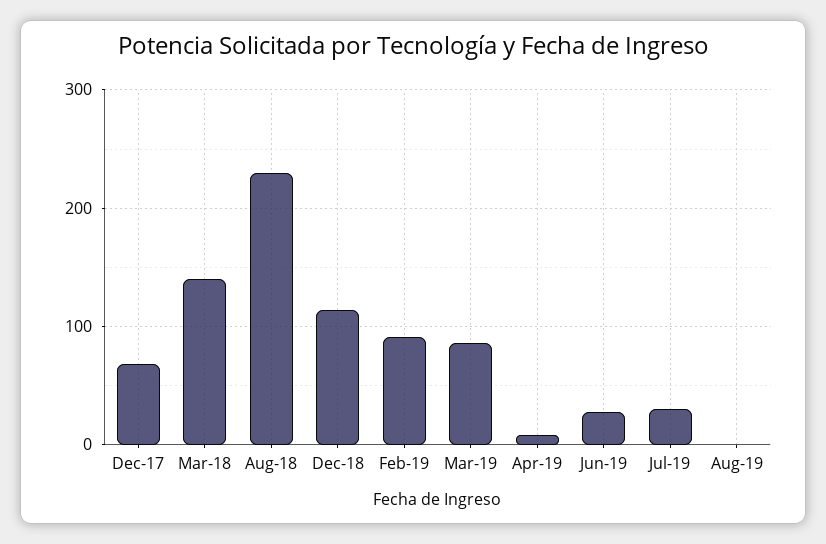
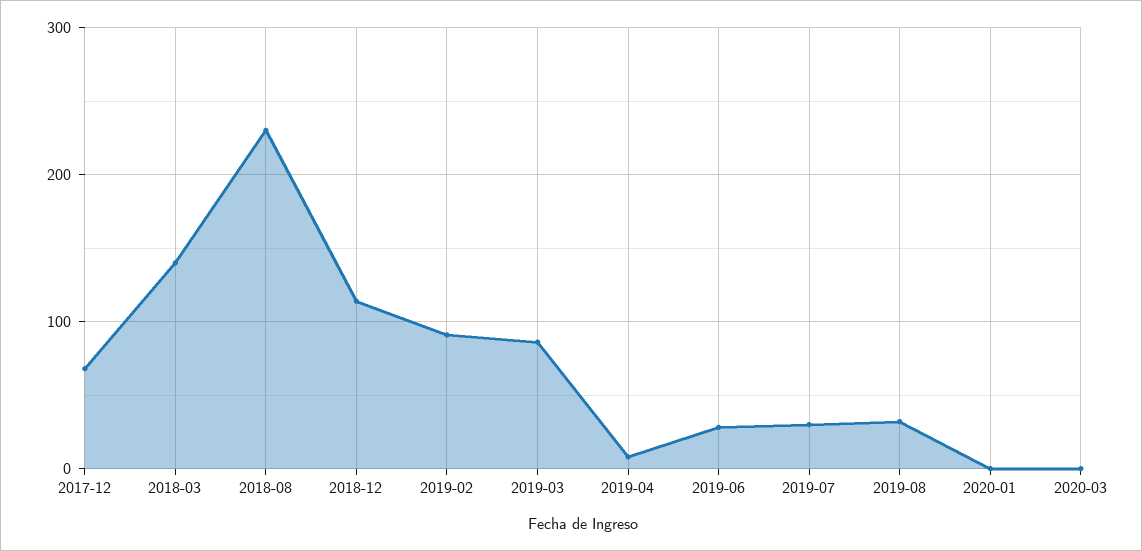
Aug-19: 0 -> 30
2020-01: none -> 0
2020-03: none -> 0

